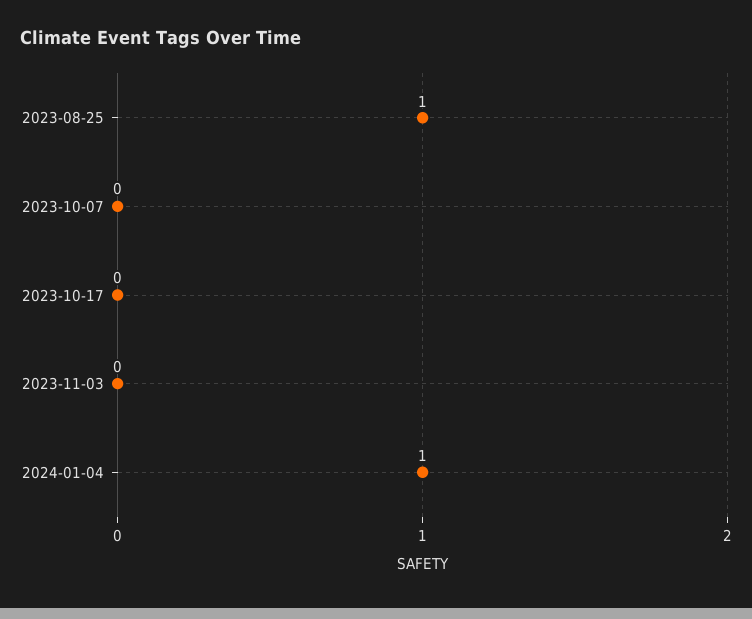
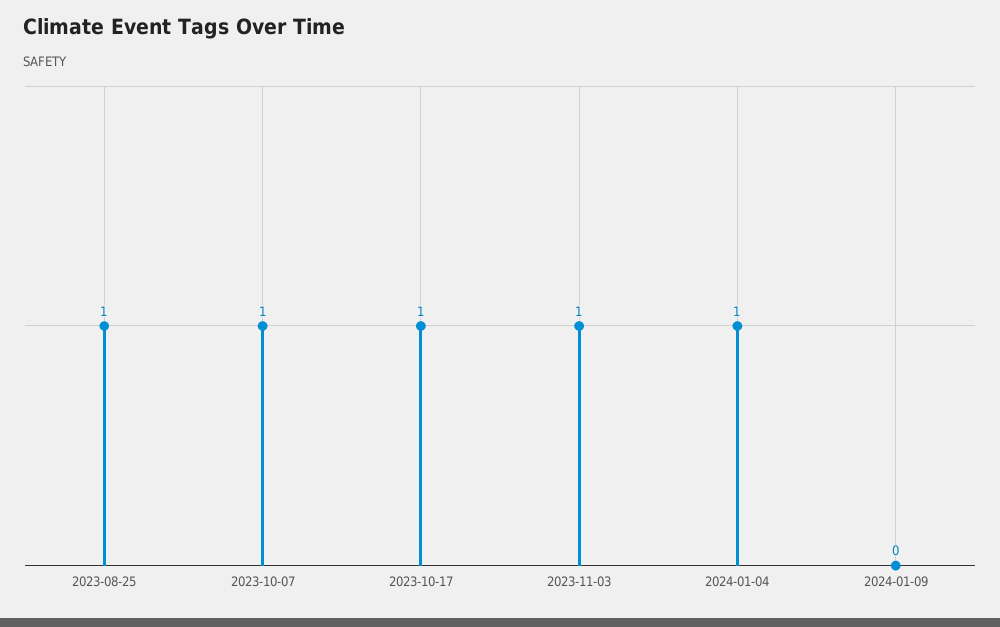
2023-10-07: 0 -> 1
2023-10-17: 0 -> 1
2023-11-03: 0 -> 1
2024-01-09: none -> 0

